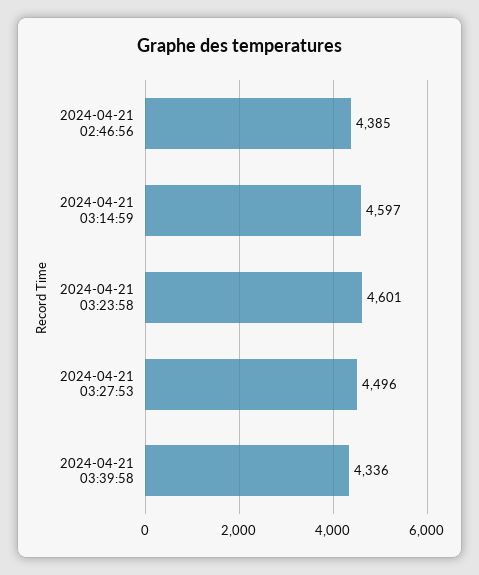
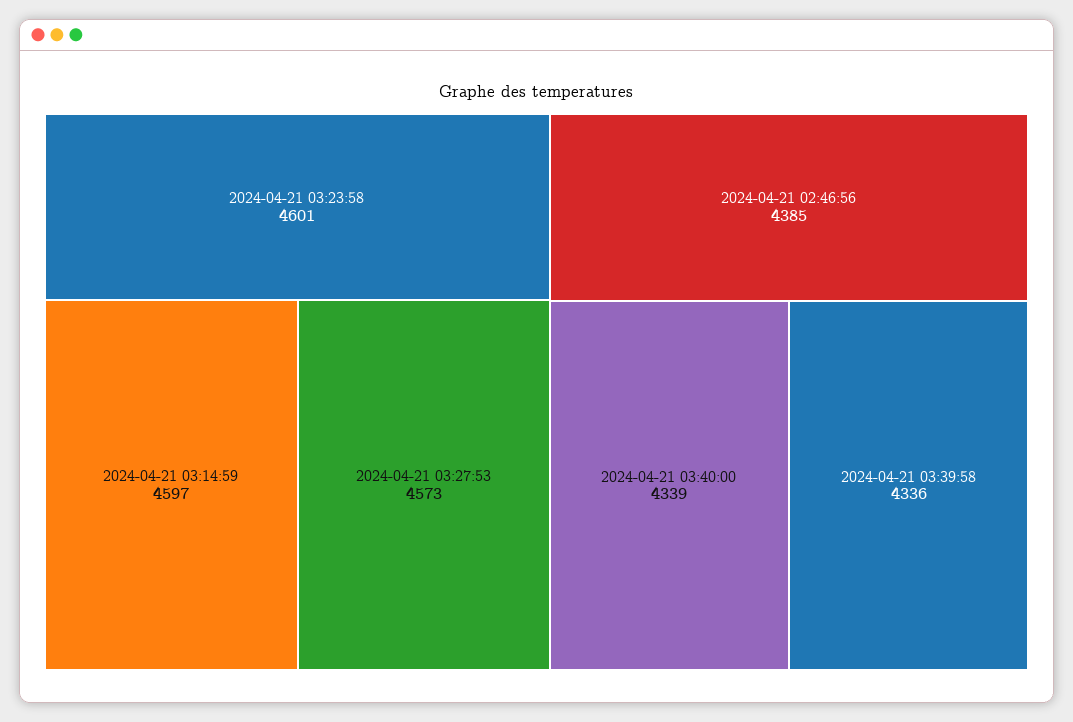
2024-04-21 03:27:53: 4496 -> 4573
2024-04-21 03:40:00: none -> 4339

